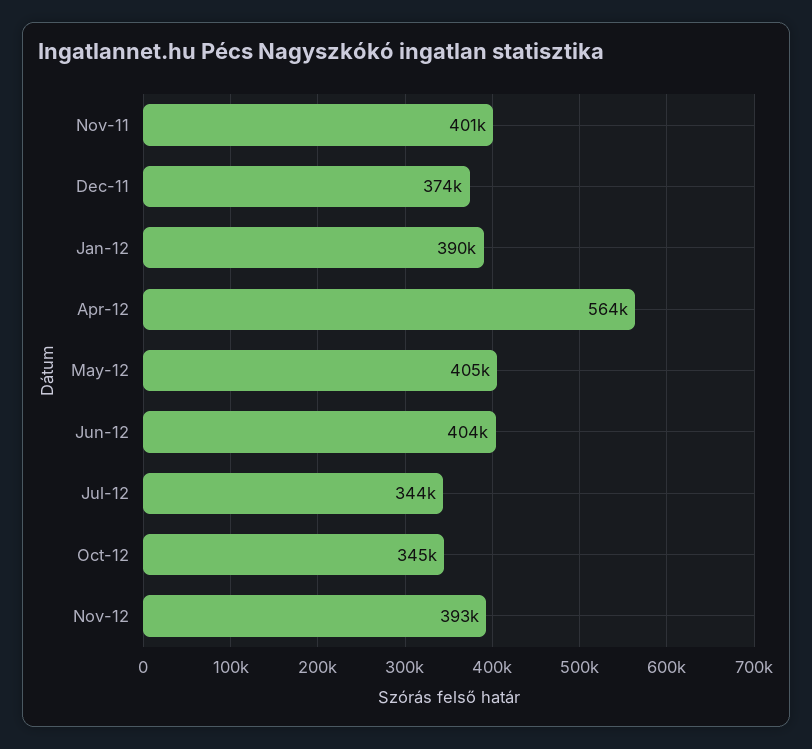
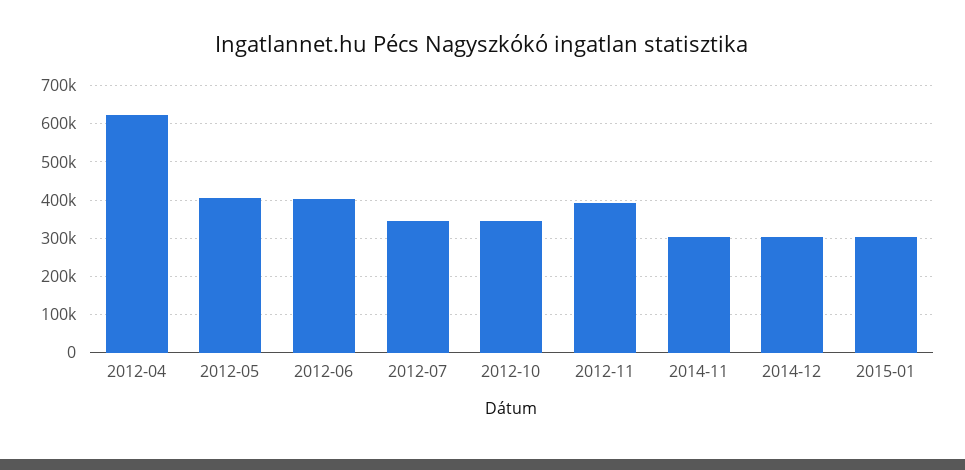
Nov-11: 401000 -> none
Dec-11: 374000 -> none
Jan-12: 390000 -> none
Apr-12: 564000 -> 620000
2014-11: none -> 300000
2014-12: none -> 300000
2015-01: none -> 300000

